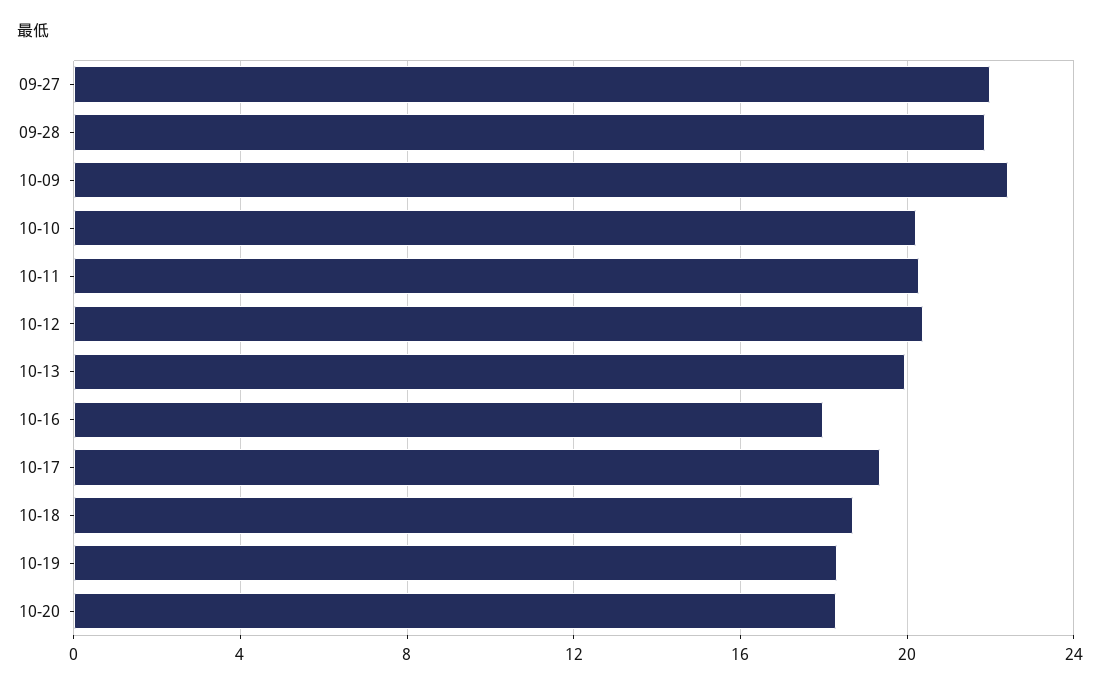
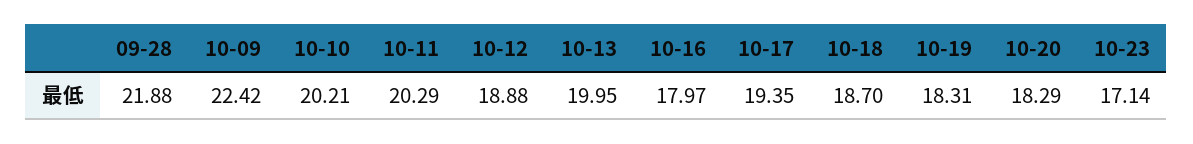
09-27: 22 -> none
10-12: 20.5 -> 18.88
10-23: none -> 17.14

